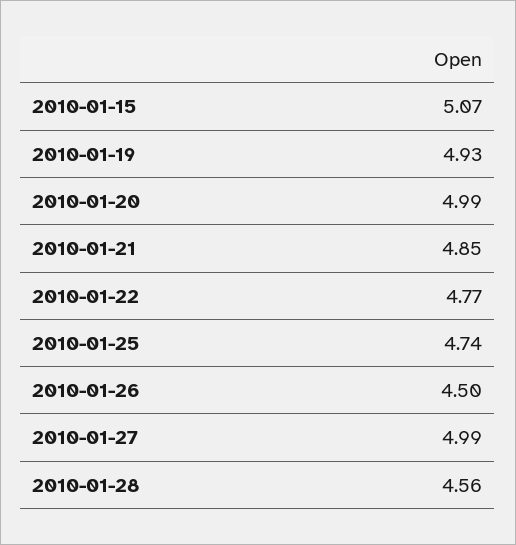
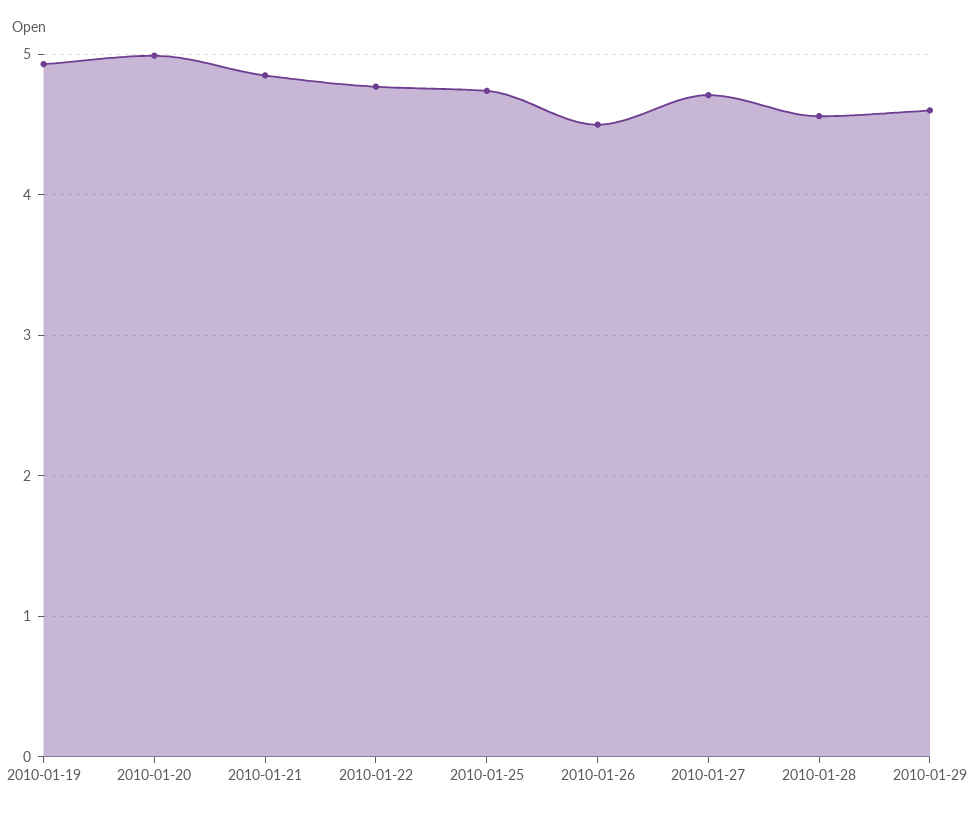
2010-01-15: 5.07 -> none
2010-01-27: 4.99 -> 4.7
2010-01-29: none -> 4.6

